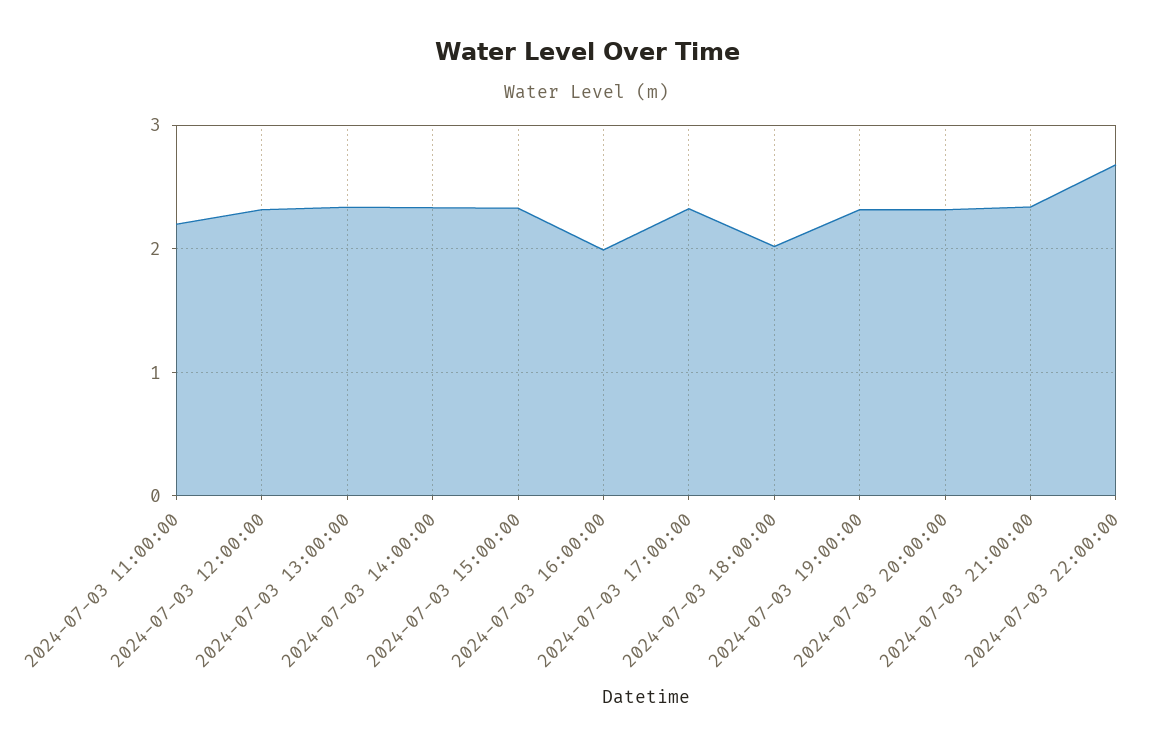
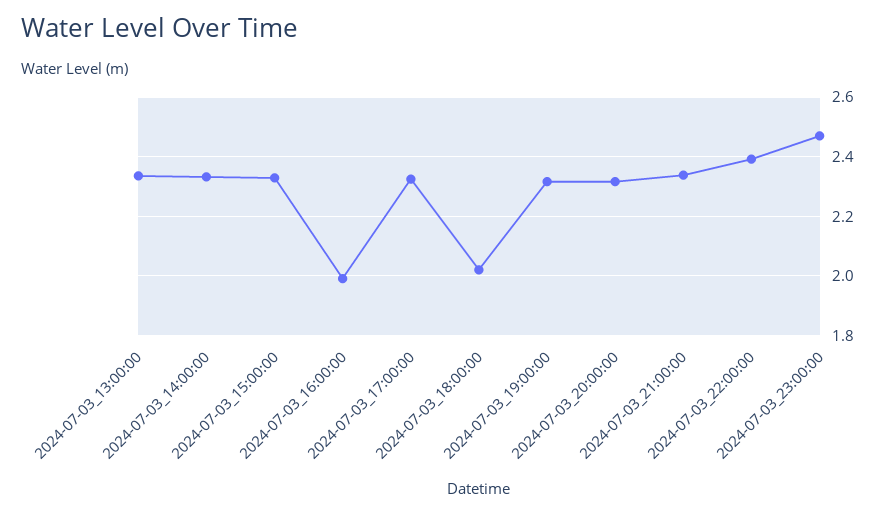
2024-07-03 11:00:00: 2.2 -> none
2024-07-03 12:00:00: 2.3 -> none
2024-07-03 22:00:00: 2.7 -> 2.4
2024-07-03_23:00:00: none -> 2.475

